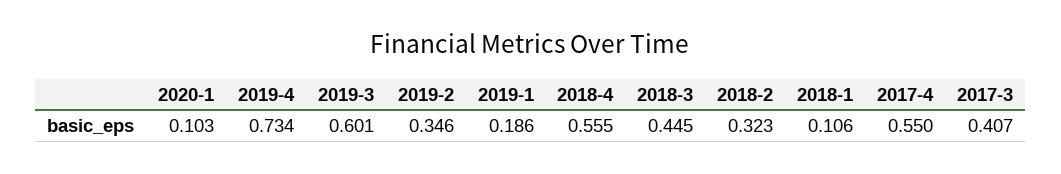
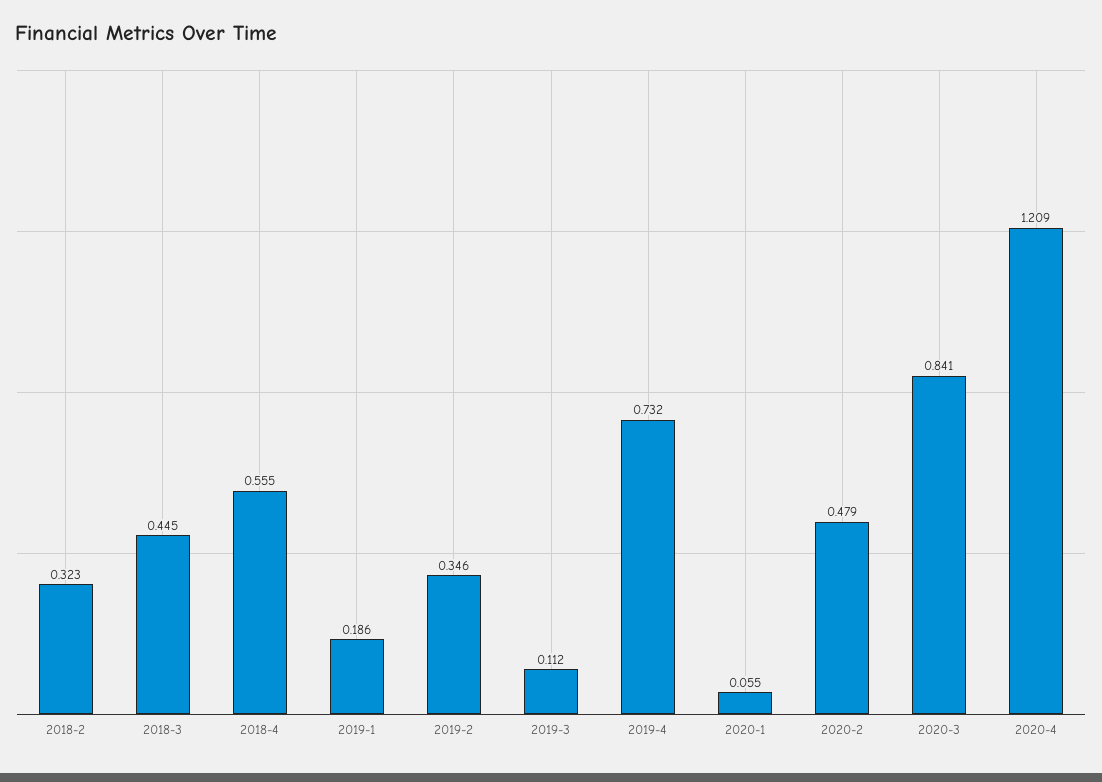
2020-1: 0.103 -> 0.055
2019-4: 0.734 -> 0.732
2019-3: 0.601 -> 0.112
2018-1: 0.106 -> none
2017-4: 0.55 -> none
2017-3: 0.407 -> none
2020-2: none -> 0.479
2020-3: none -> 0.841
2020-4: none -> 1.209

